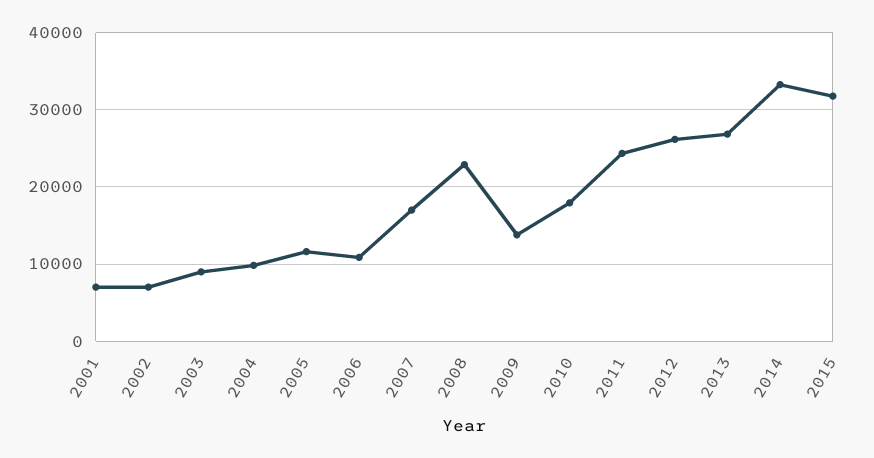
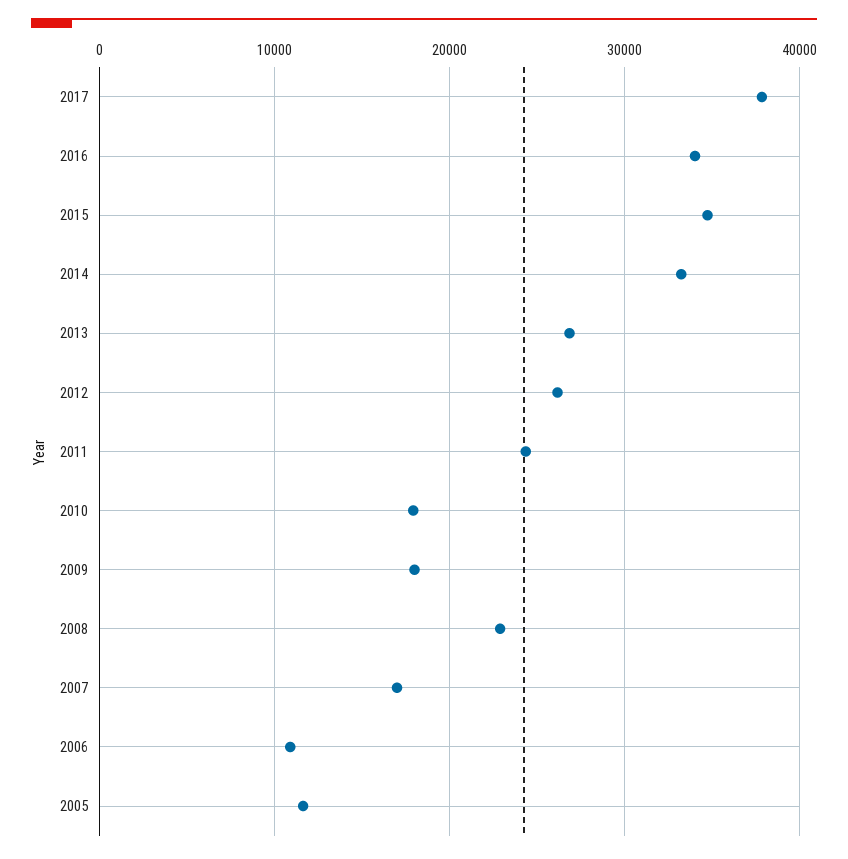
2001: 7000 -> none
2002: 7000 -> none
2003: 9000 -> none
2004: 10000 -> none
2009: 14000 -> 18000
2015: 32000 -> 35000
2017: none -> 38000
2016: none -> 34000

